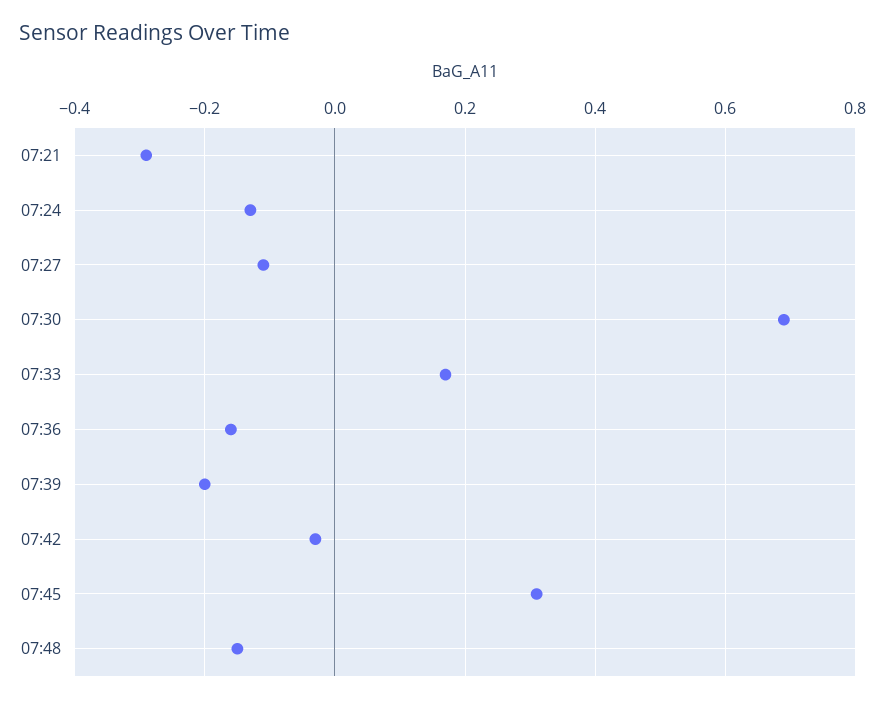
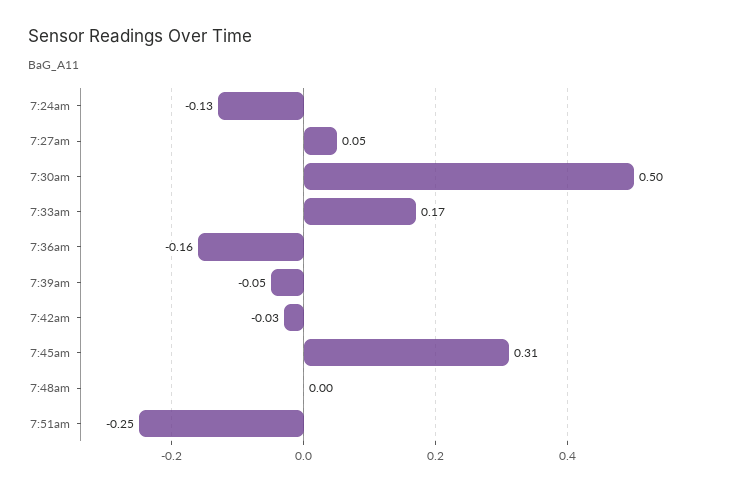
07:21: -0.3 -> none
07:27: -0.1 -> 0.05
07:30: 0.7 -> 0.5
07:39: -0.2 -> -0.05
07:48: -0.15 -> 0
7:51am: none -> -0.25

